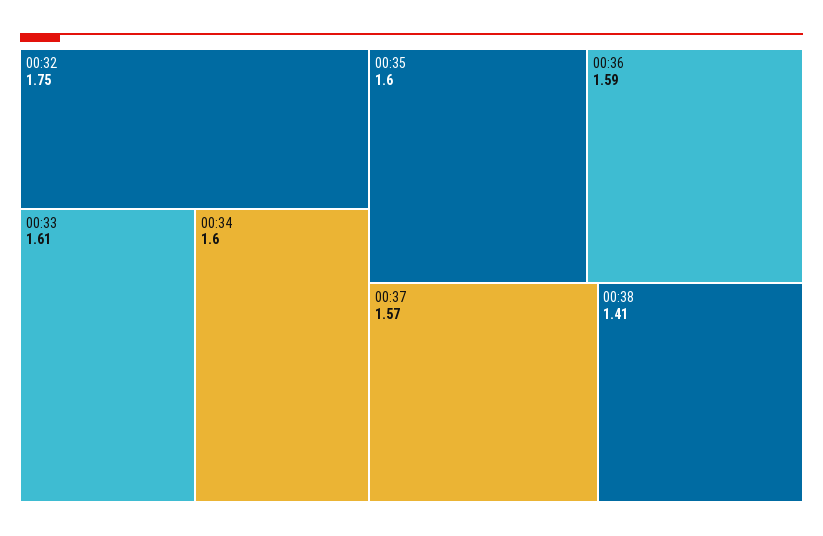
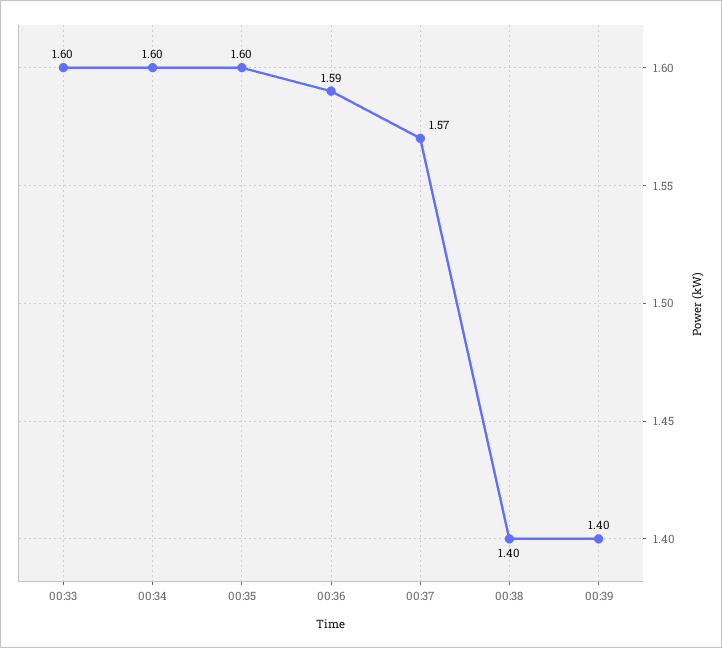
00:32: 1.75 -> none
00:33: 1.61 -> 1.6
00:38: 1.41 -> 1.4
00:39: none -> 1.4

